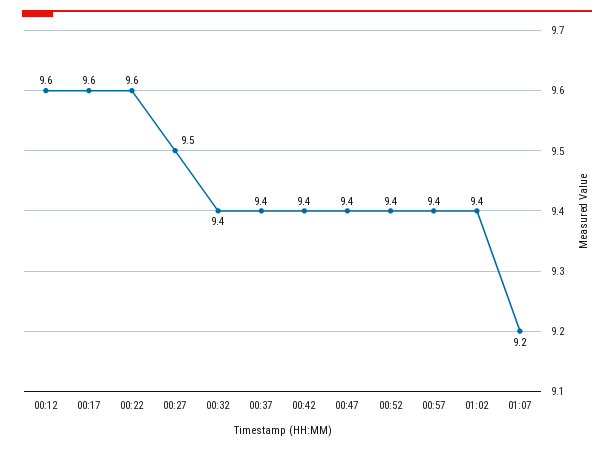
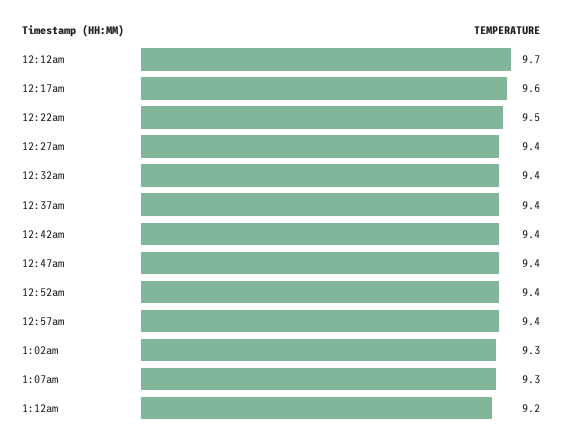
00:12: 9.6 -> 9.7
00:22: 9.6 -> 9.5
00:27: 9.5 -> 9.4
01:02: 9.4 -> 9.3
01:07: 9.2 -> 9.3
1:12am: none -> 9.2

